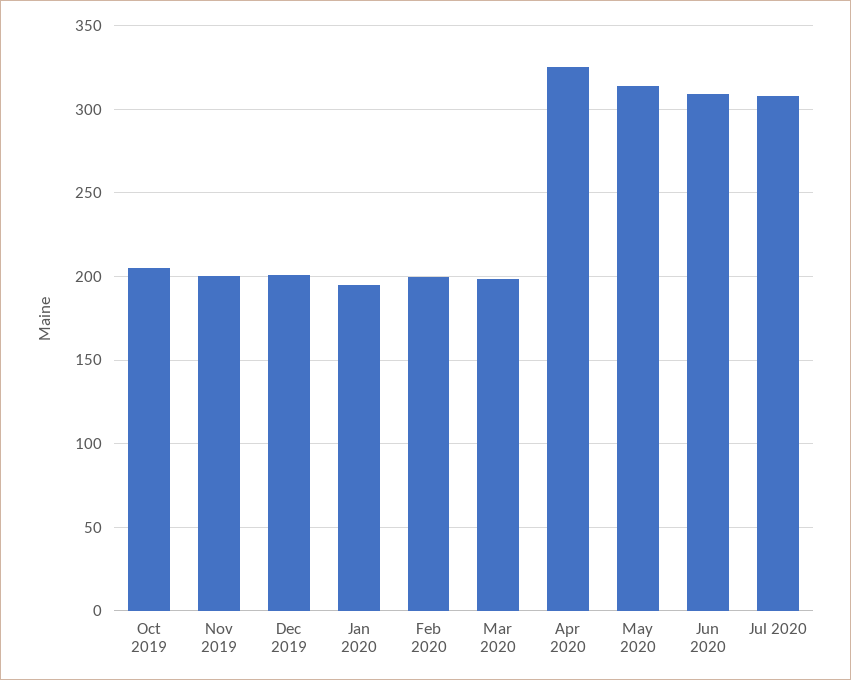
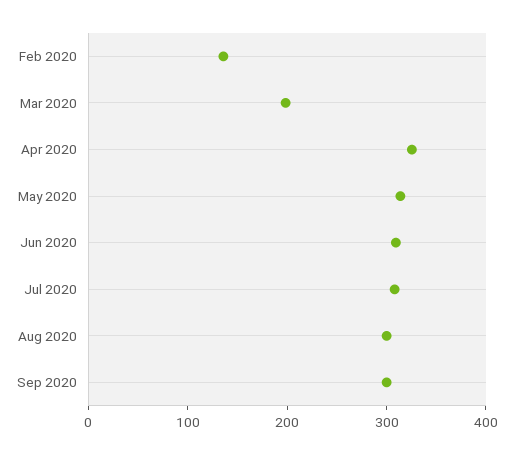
Oct 2019: 205 -> none
Nov 2019: 200 -> none
Dec 2019: 200 -> none
Jan 2020: 195 -> none
Feb 2020: 200 -> 140
Aug 2020: none -> 300
Sep 2020: none -> 300

